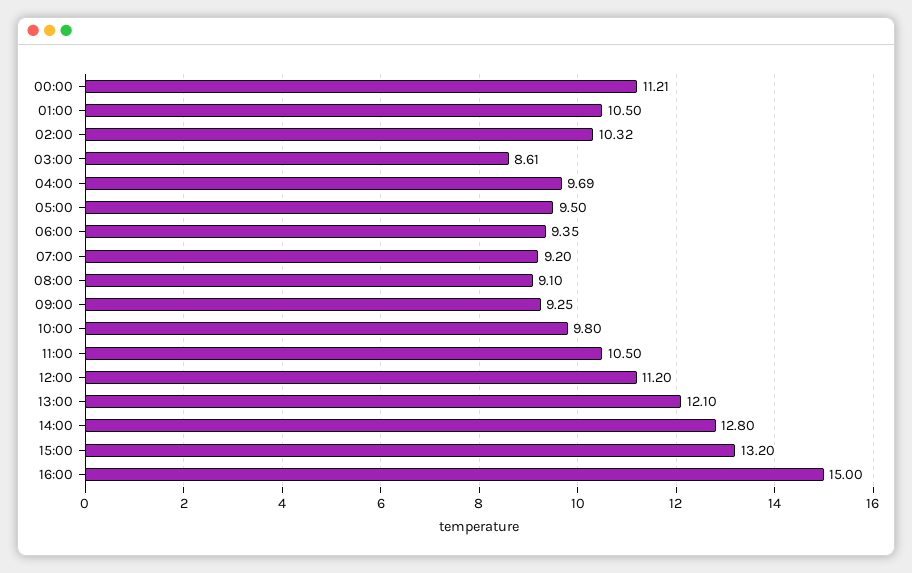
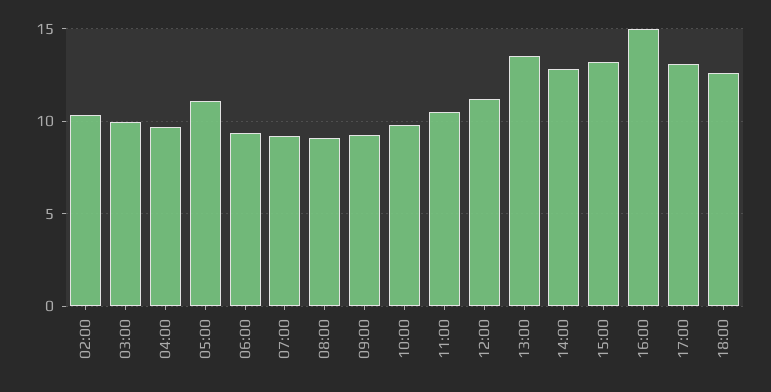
00:00: 11.21 -> none
01:00: 10.5 -> none
03:00: 8.61 -> 10
05:00: 9.5 -> 11
13:00: 12.1 -> 13.5
17:00: none -> 13
18:00: none -> 12.5

